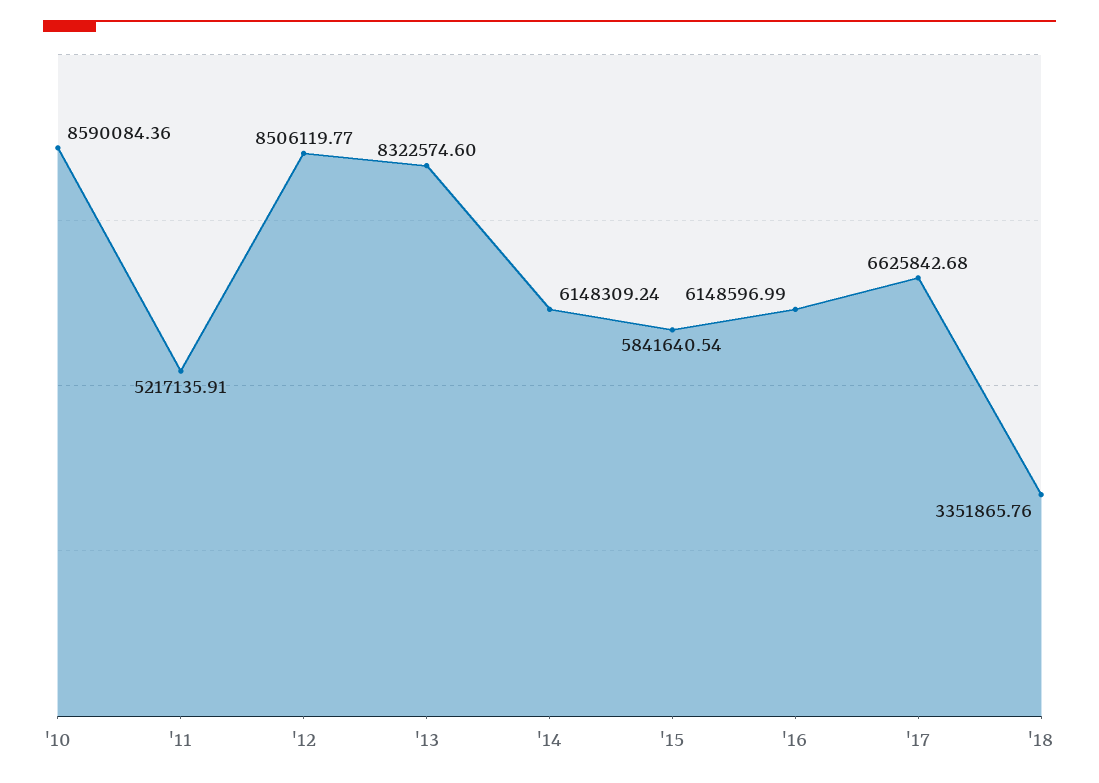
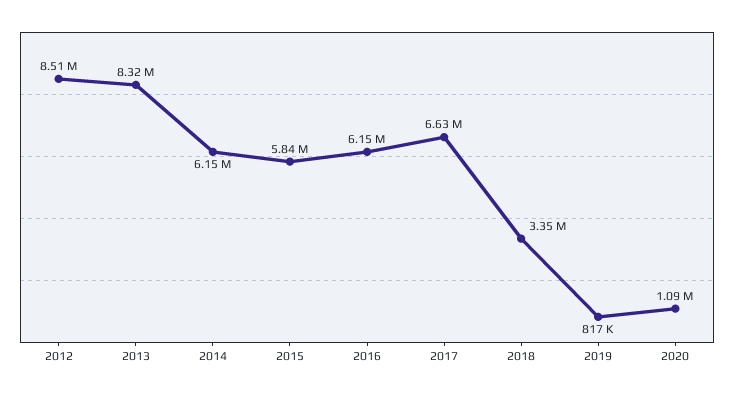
'10: 8590084.36 -> none
'11: 5217135.91 -> none
2019: none -> 817000
2020: none -> 1090000

